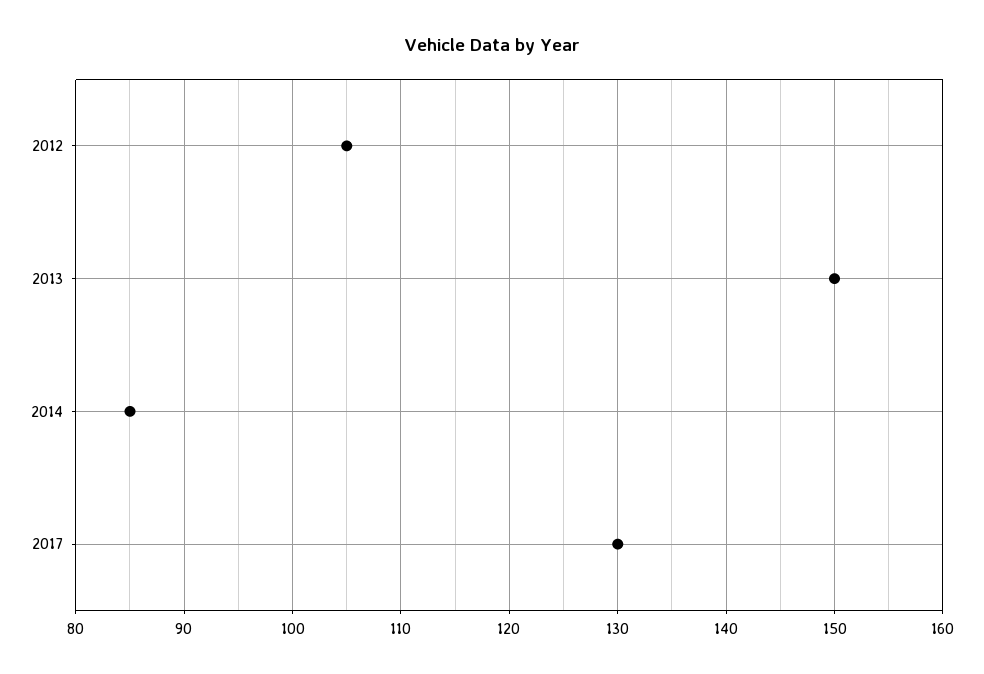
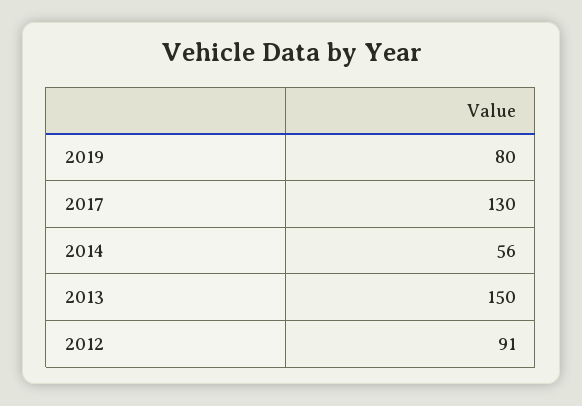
2012: 105 -> 91
2014: 85 -> 56
2019: none -> 80

